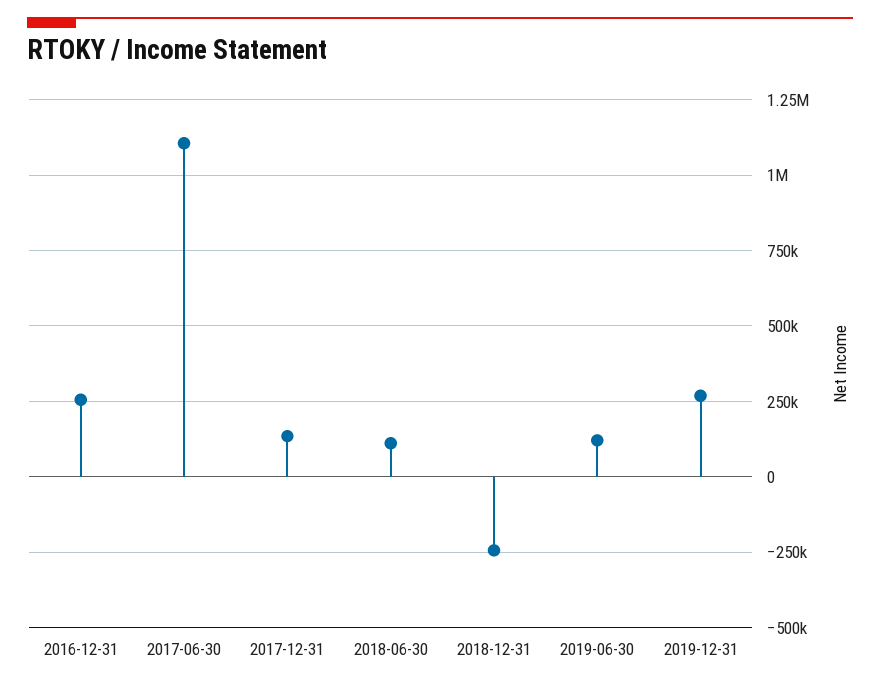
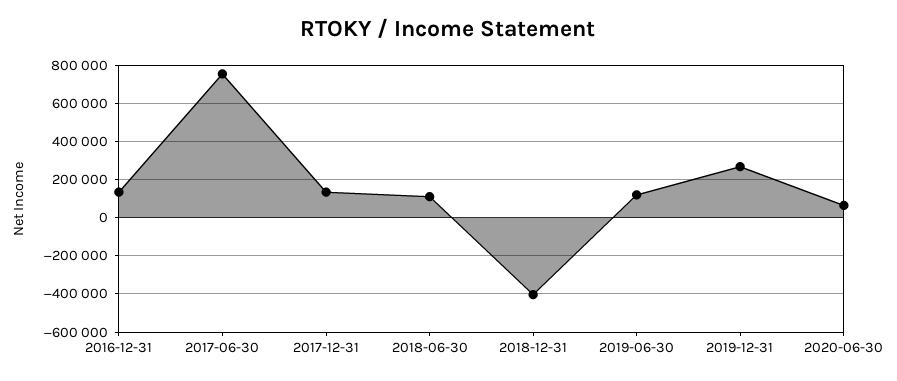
2016-12-31: 250000 -> 150000
2017-06-30: 1100000 -> 750000
2018-12-31: -250000 -> -400000
2020-06-30: none -> 50000

